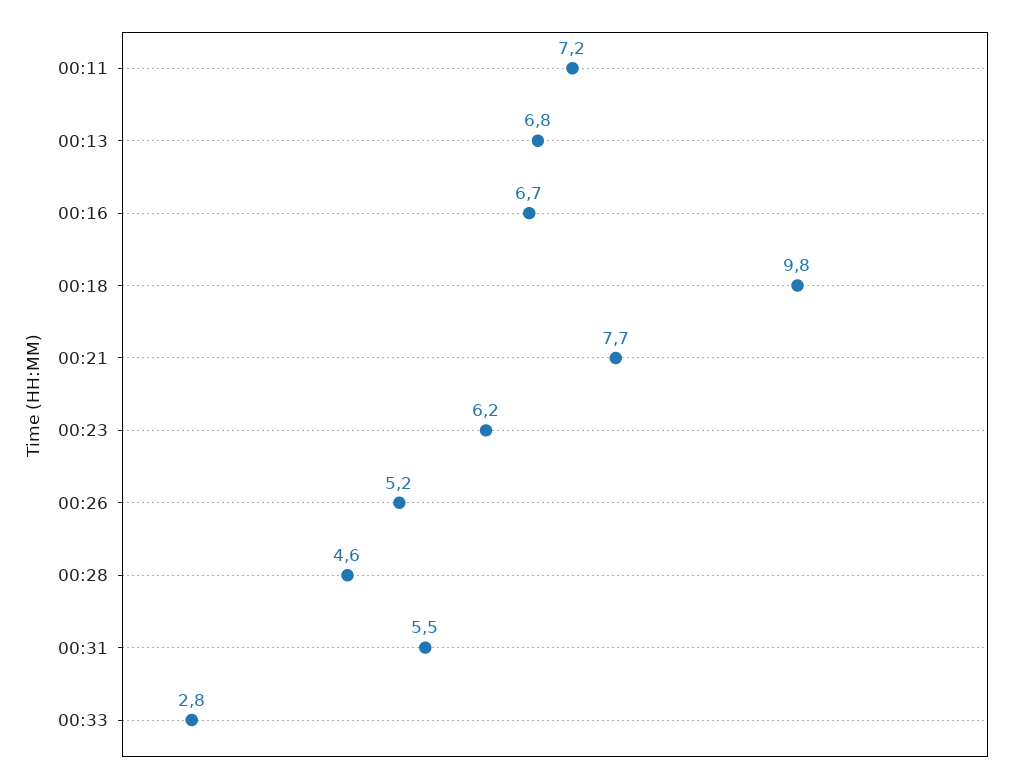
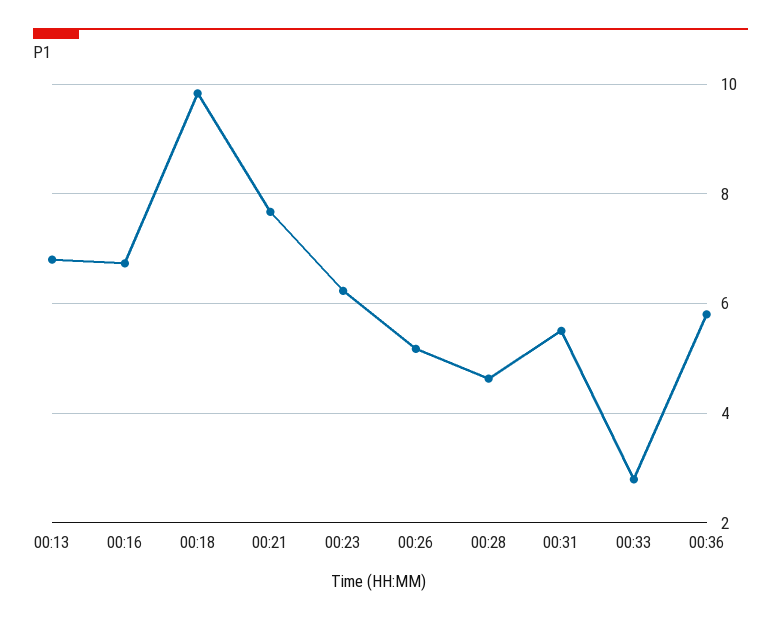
00:11: 7.2 -> none
00:36: none -> 5.8

